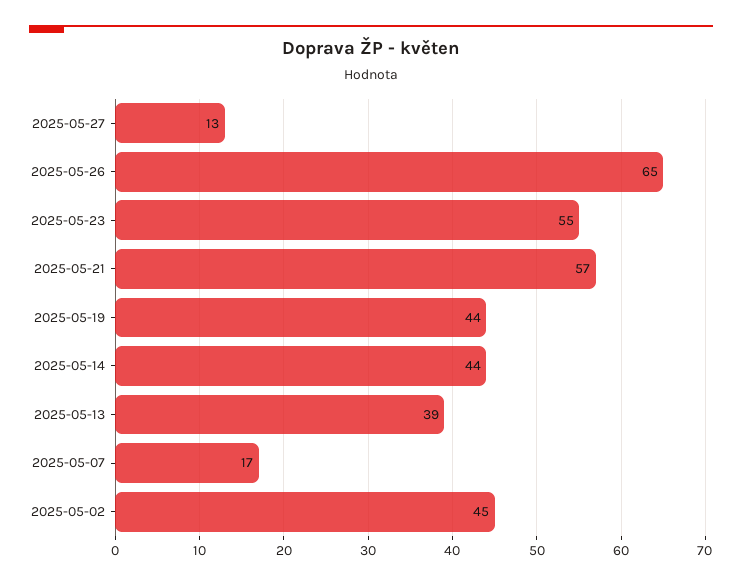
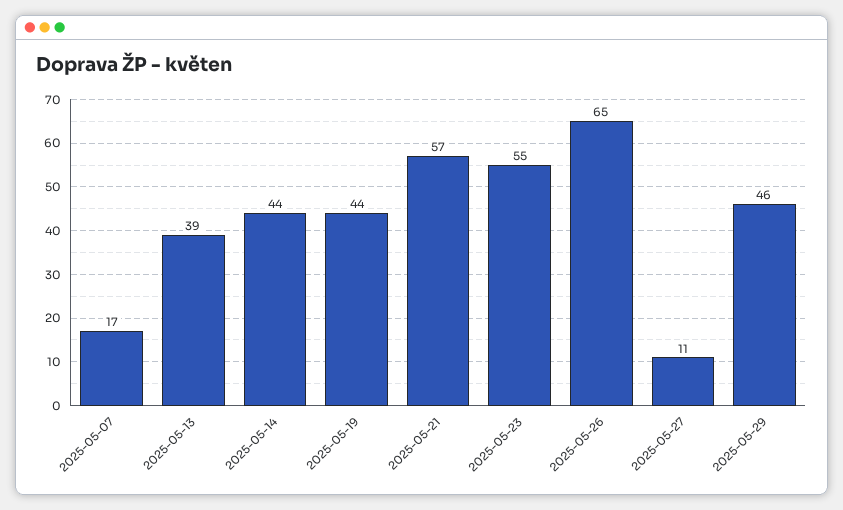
2025-05-27: 13 -> 11
2025-05-02: 45 -> none
2025-05-29: none -> 46

